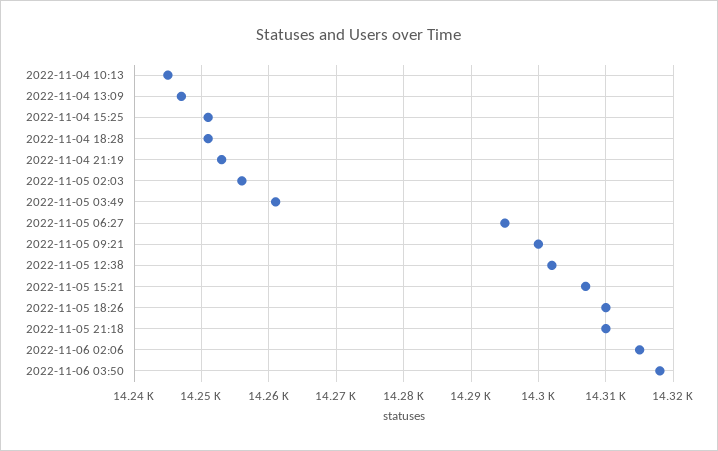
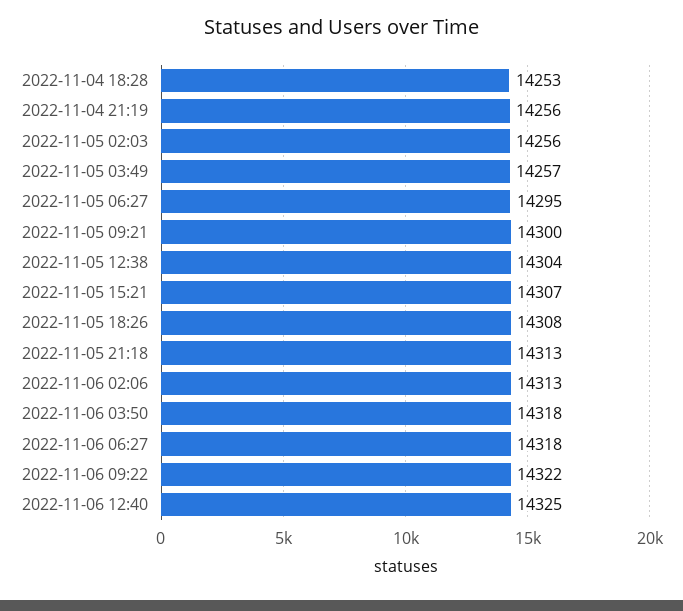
2022-11-04 10:13: 14245 -> none
2022-11-04 13:09: 14247 -> none
2022-11-04 15:25: 14251 -> none
2022-11-04 18:28: 14251 -> 14253
2022-11-04 21:19: 14253 -> 14256
2022-11-05 03:49: 14261 -> 14257
2022-11-05 12:38: 14302 -> 14304
2022-11-05 18:26: 14310 -> 14308
2022-11-05 21:18: 14310 -> 14313
2022-11-06 02:06: 14315 -> 14313
2022-11-06 06:27: none -> 14318
2022-11-06 09:22: none -> 14322
2022-11-06 12:40: none -> 14325

